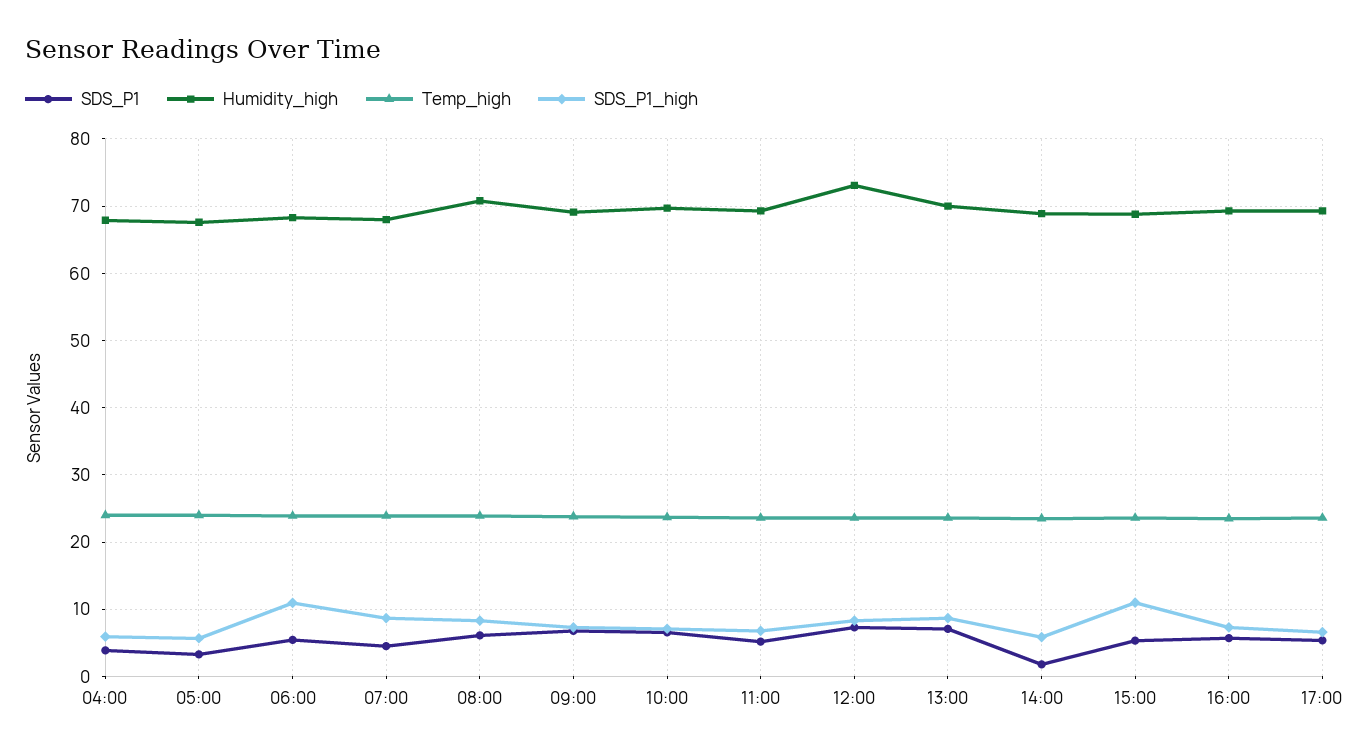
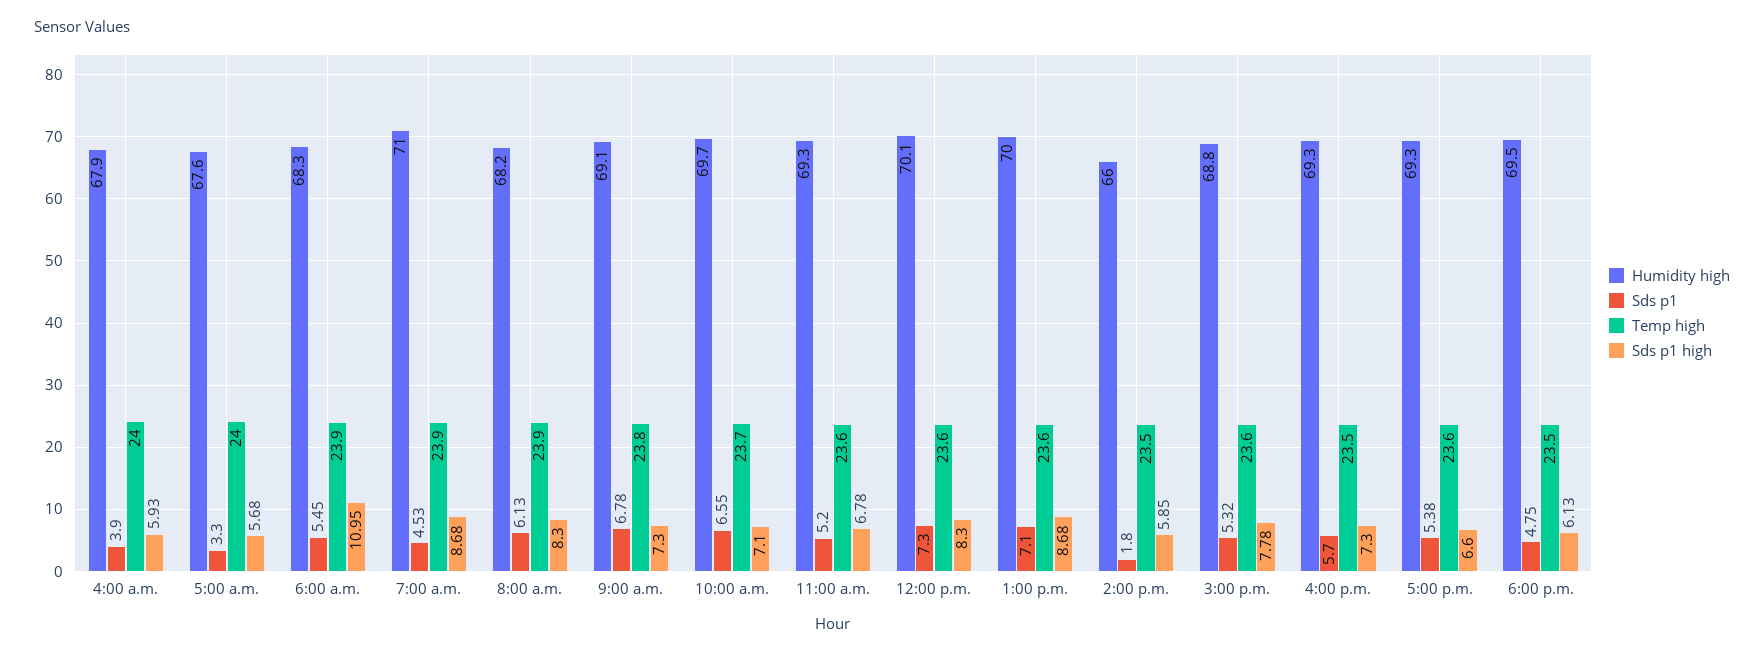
Humidity_high, 07:00: 68 -> 71
Humidity_high, 08:00: 71 -> 68.2
Humidity_high, 12:00: 73 -> 70.1
Humidity_high, 14:00: 69 -> 66
SDS_P1_high, 15:00: 11 -> 7.78
Humidity_high, 6:00 p.m.: none -> 69.5
SDS_P1, 6:00 p.m.: none -> 4.75
Temp_high, 6:00 p.m.: none -> 23.5
SDS_P1_high, 6:00 p.m.: none -> 6.13

